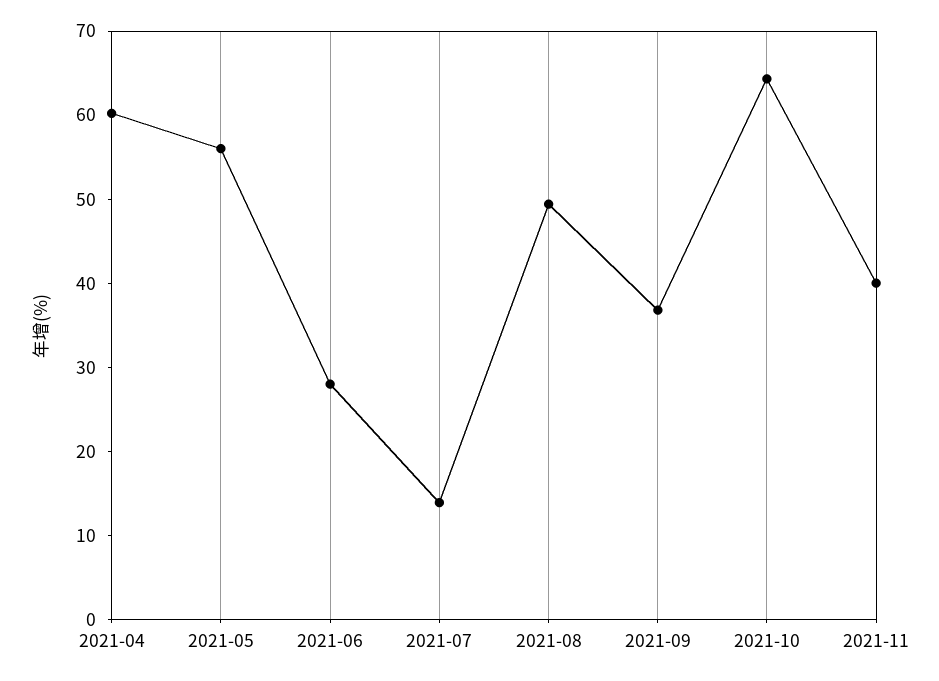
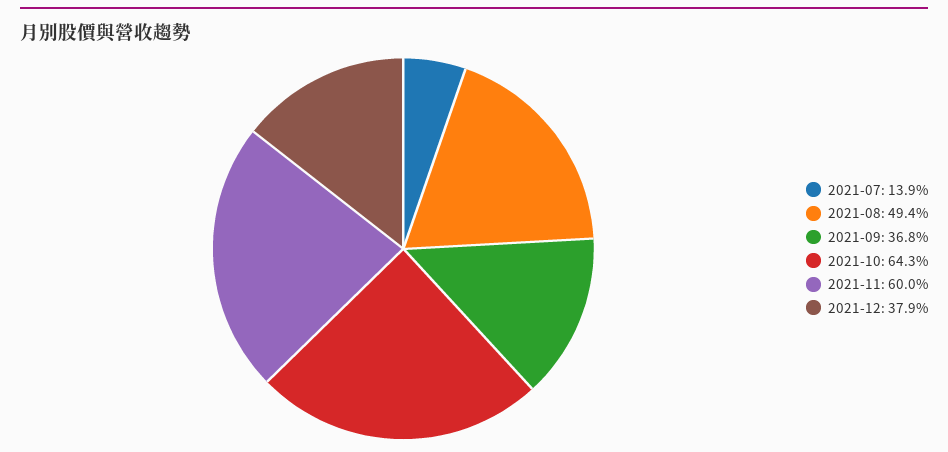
2021-04: 60 -> none
2021-05: 56 -> none
2021-06: 28 -> none
2021-11: 40 -> 60
2021-12: none -> 37.9

